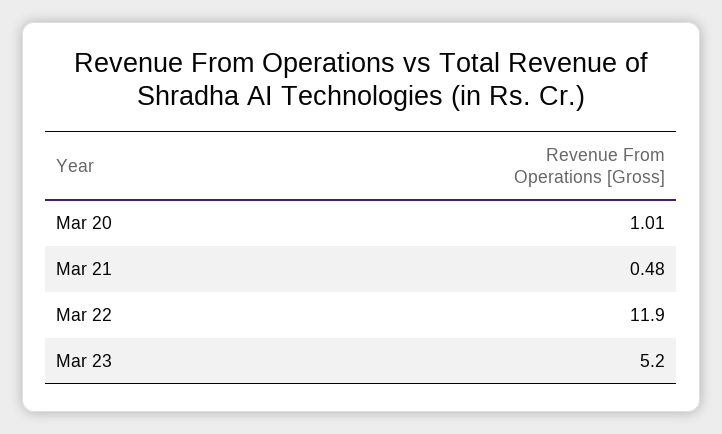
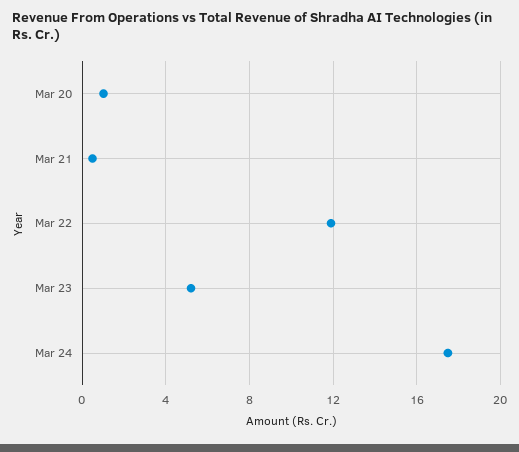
Mar 24: none -> 17.5

